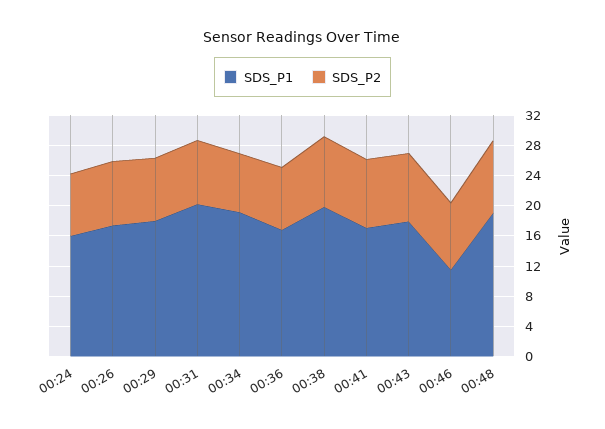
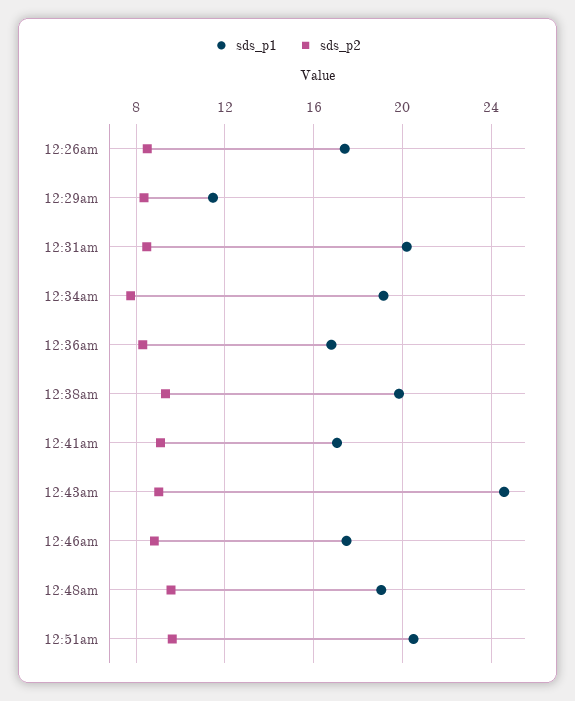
SDS_P1, 00:24: 16 -> none
SDS_P2, 00:24: 8 -> none
SDS_P1, 00:29: 18 -> 11.5
SDS_P1, 00:43: 18 -> 24.5
SDS_P1, 00:46: 12 -> 17.5
SDS_P1, 12:51am: none -> 20.5
SDS_P2, 12:51am: none -> 9.5

